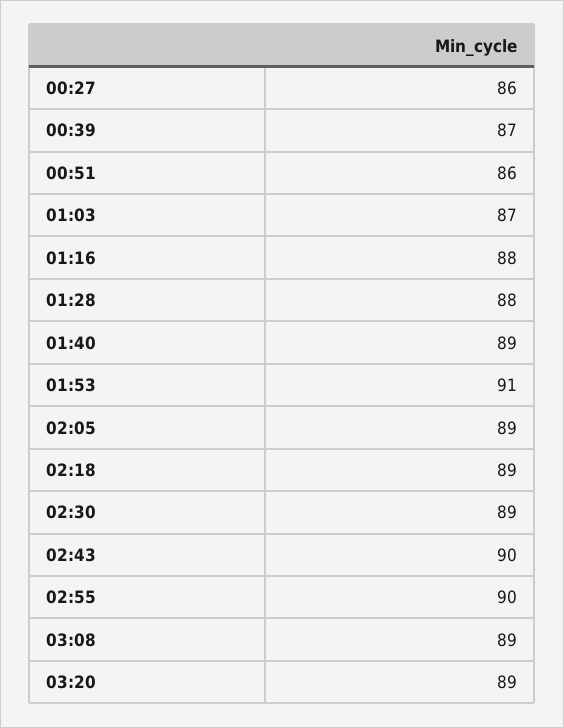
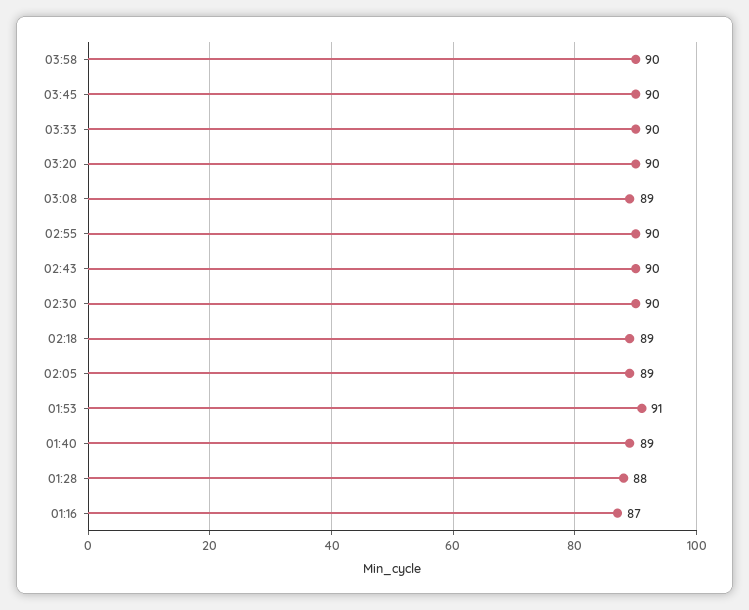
00:27: 86 -> none
00:39: 87 -> none
00:51: 86 -> none
01:03: 87 -> none
01:16: 88 -> 87
02:30: 89 -> 90
03:20: 89 -> 90
03:58: none -> 90
03:45: none -> 90
03:33: none -> 90

